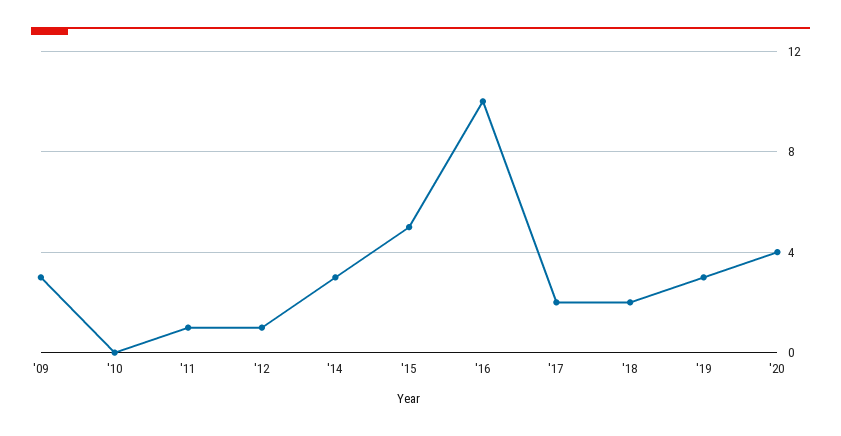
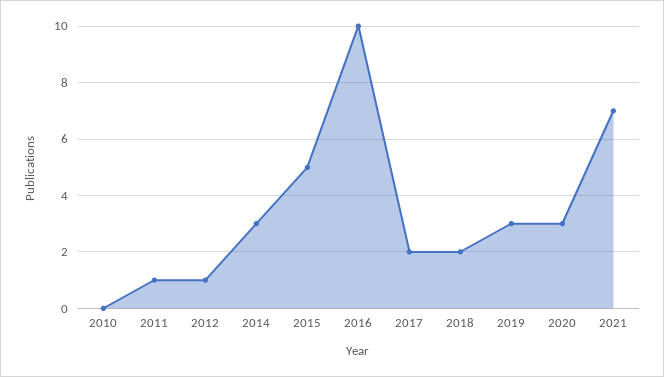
'09: 3 -> none
'20: 4 -> 3
2021: none -> 7

